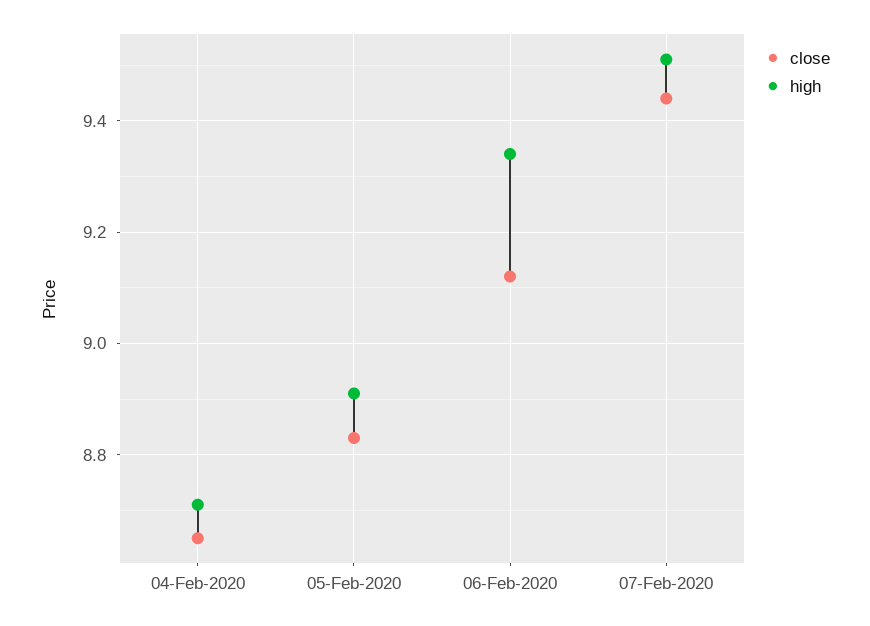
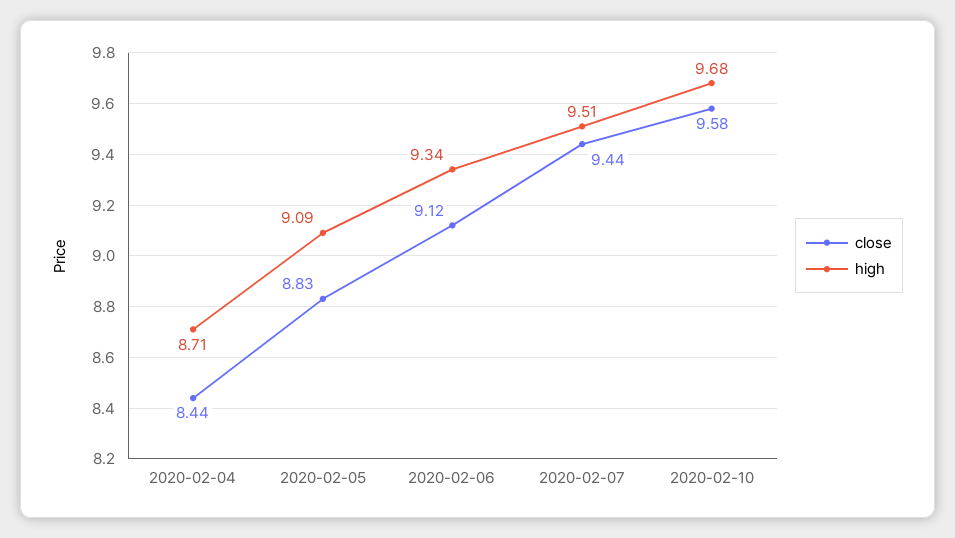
close, 04-Feb-2020: 8.65 -> 8.44
high, 05-Feb-2020: 8.9 -> 9.09
close, 2020-02-10: none -> 9.58
high, 2020-02-10: none -> 9.68

